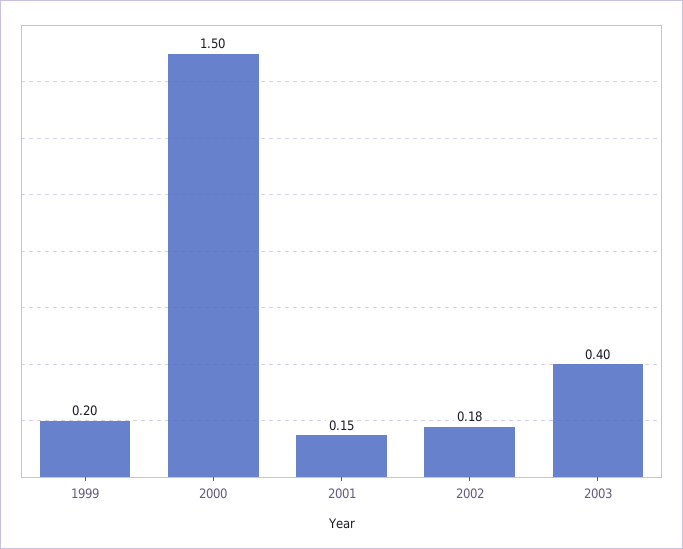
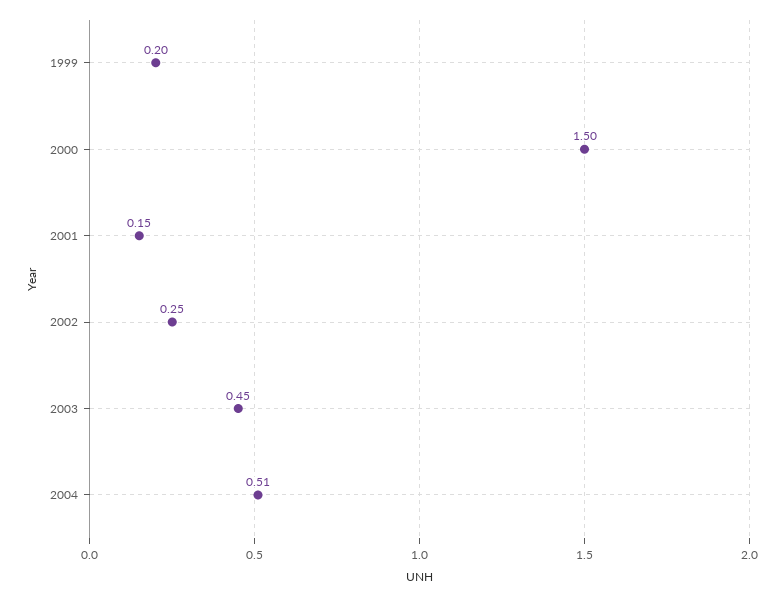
2002: 0.18 -> 0.25
2003: 0.4 -> 0.45
2004: none -> 0.51

